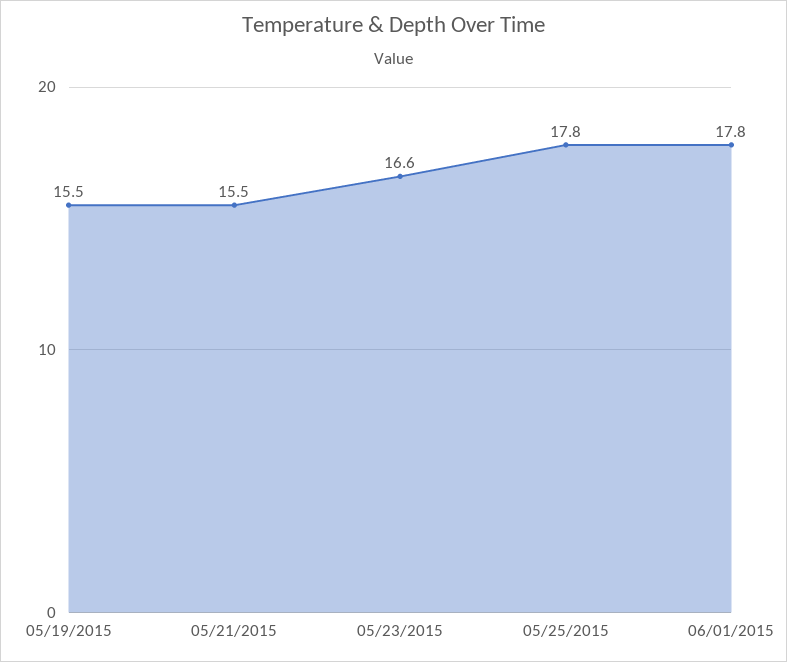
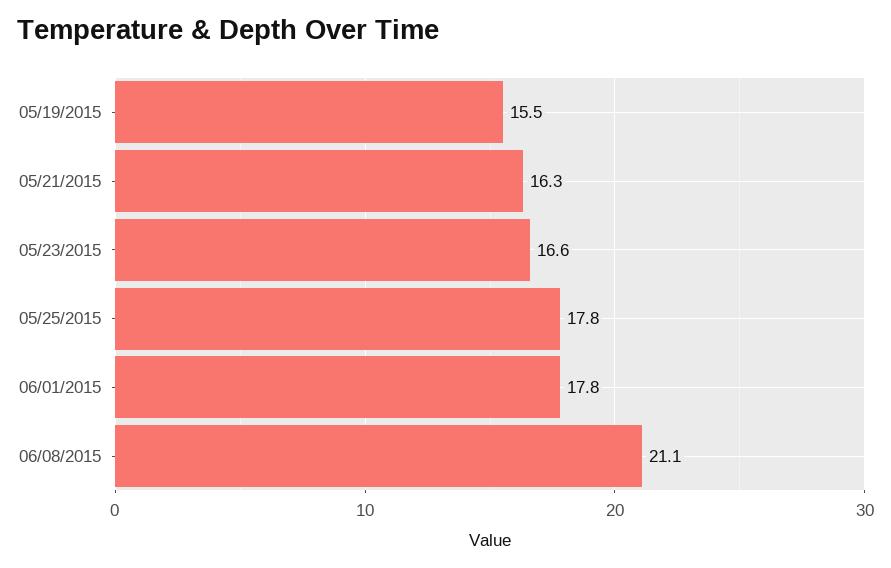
05/21/2015: 15.5 -> 16.3
06/08/2015: none -> 21.1

